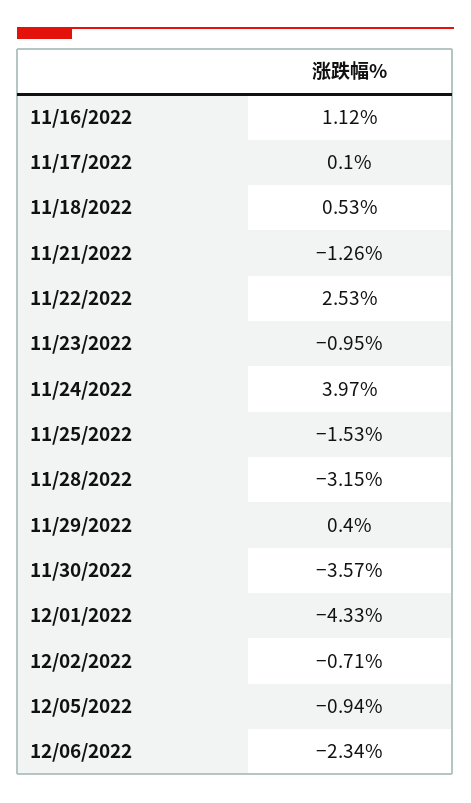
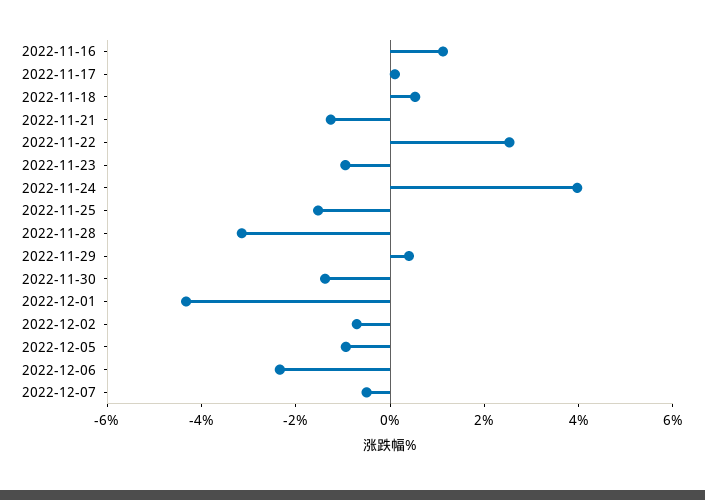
11/30/2022: -3.57 -> -1.5
2022-12-07: none -> -0.5

